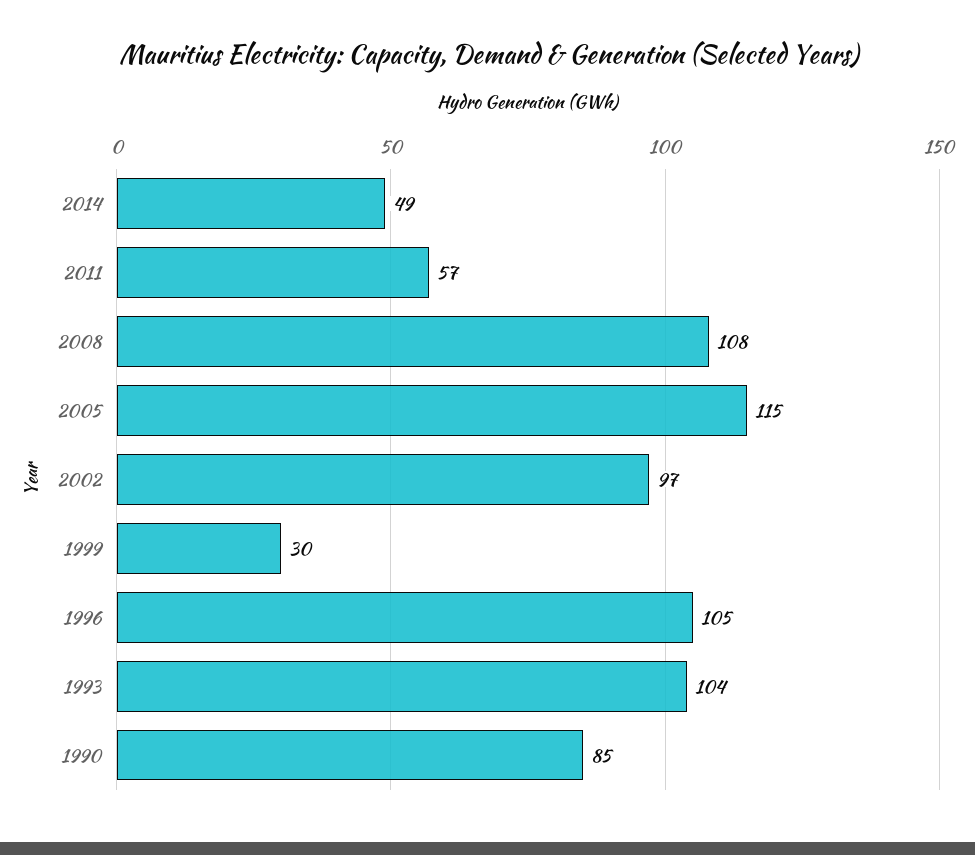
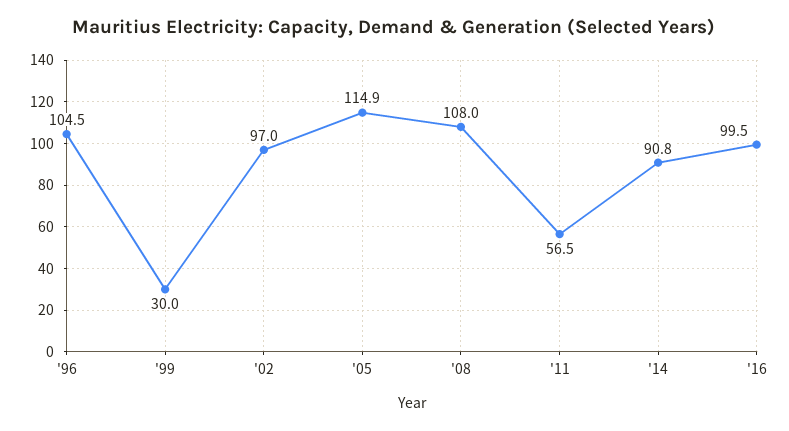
2014: 49 -> 90.8
1993: 104 -> none
1990: 85 -> none
'16: none -> 99.5

